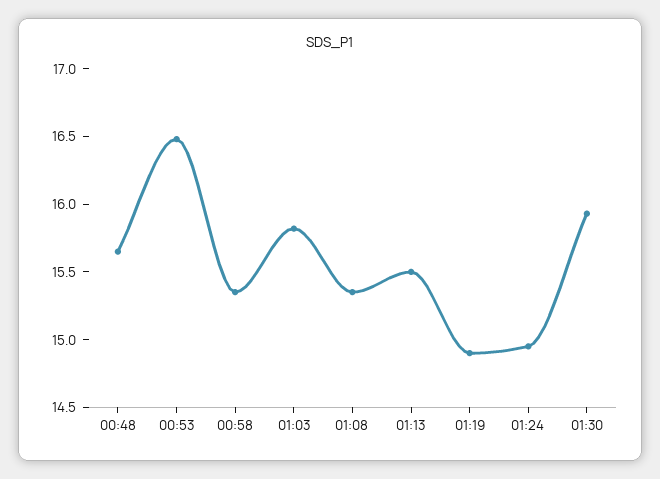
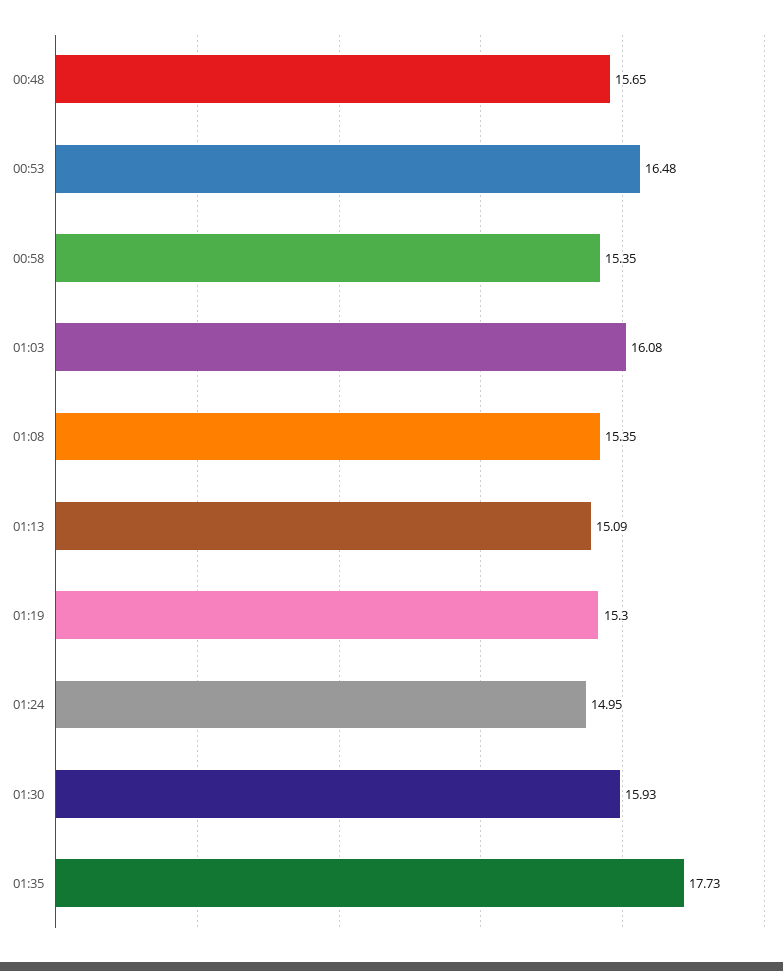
01:03: 15.8 -> 16.08
01:13: 15.5 -> 15.09
01:19: 14.9 -> 15.3
01:35: none -> 17.73

